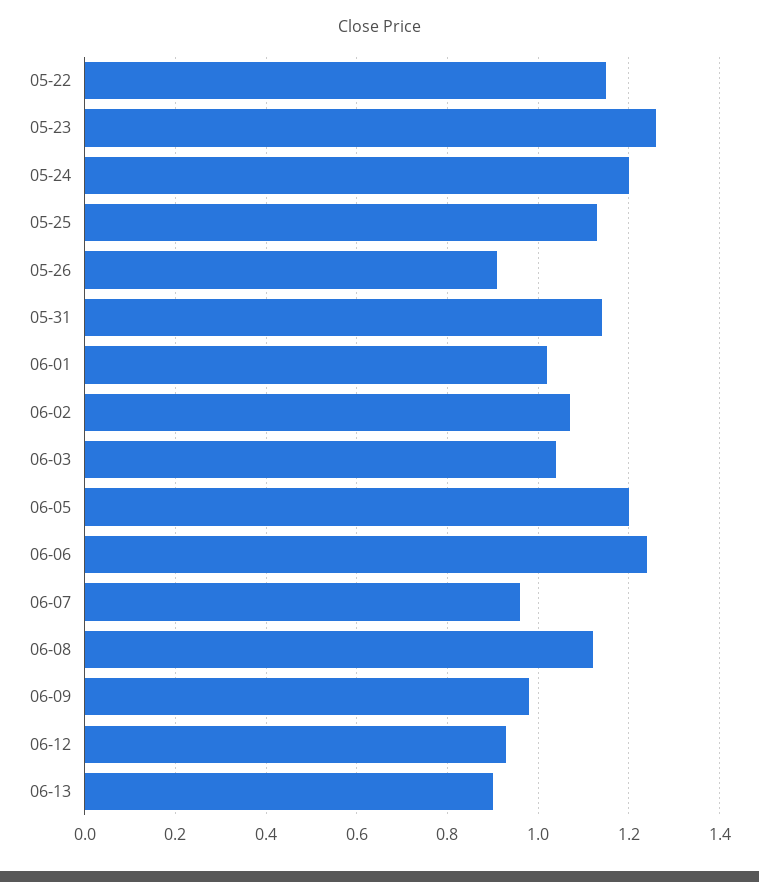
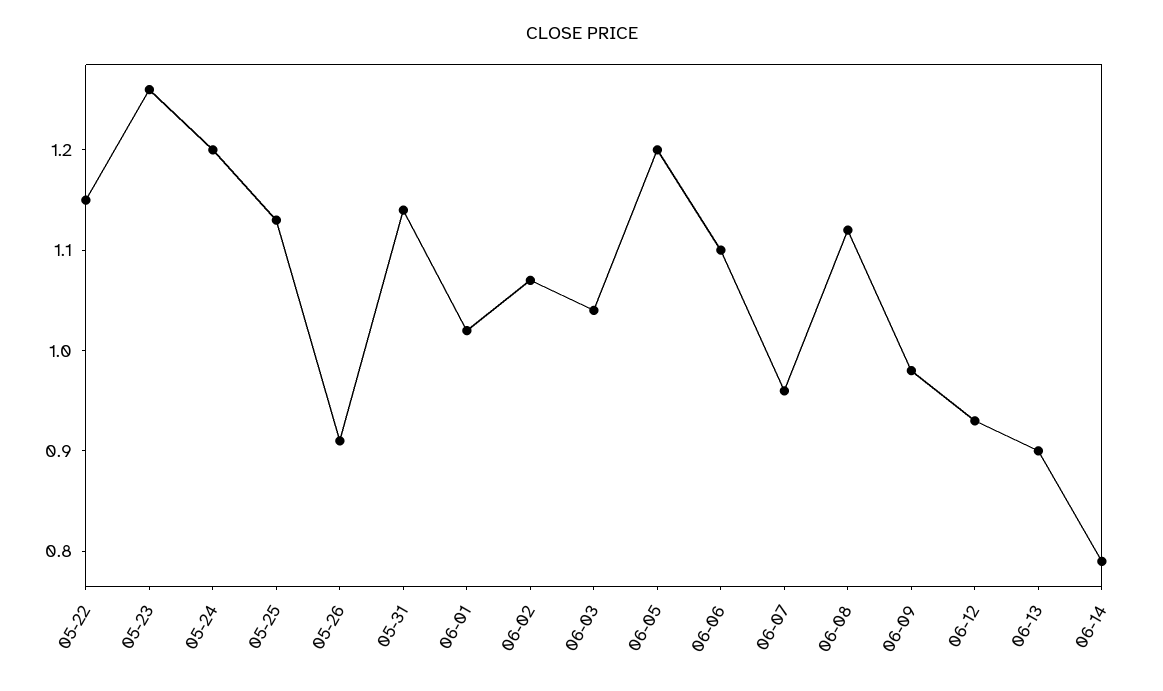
06-06: 1.25 -> 1.1
06-14: none -> 0.79

